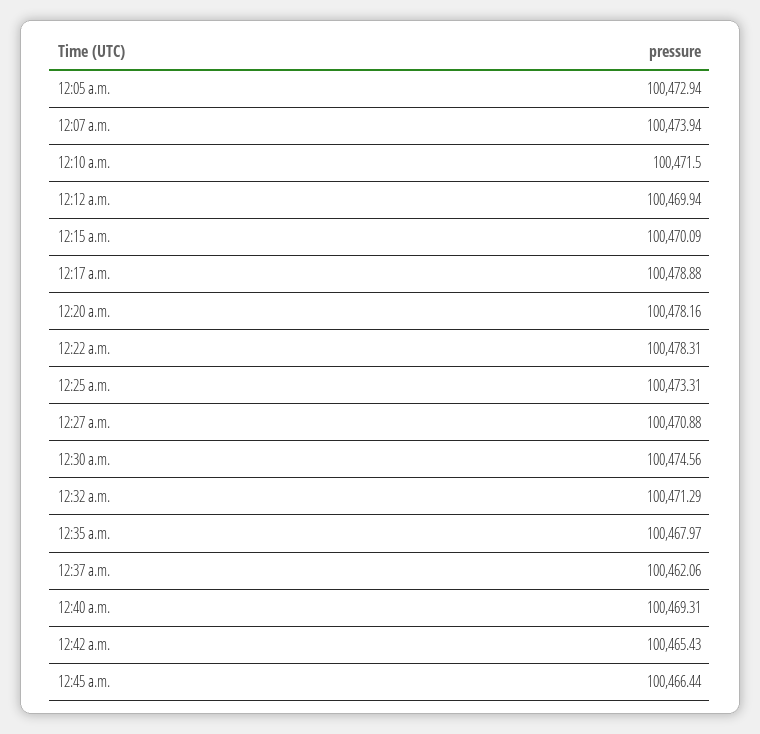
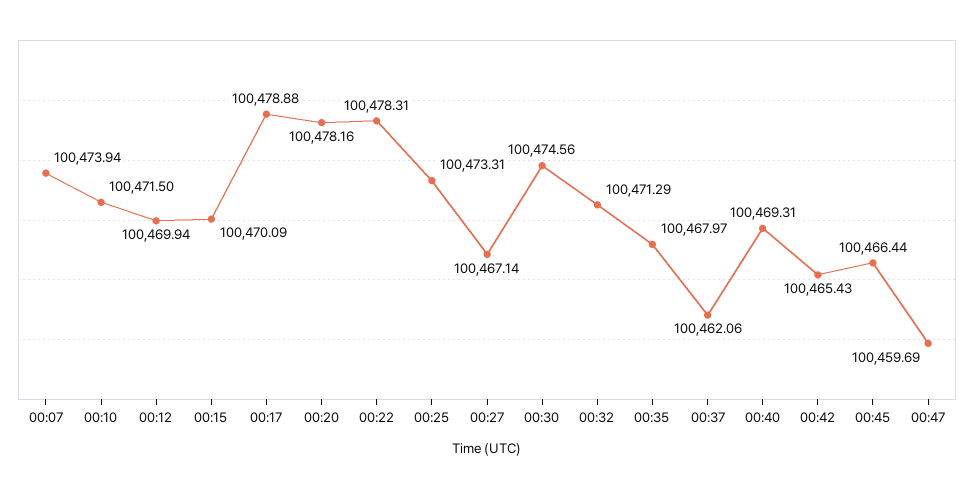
12:05 a.m.: 100472.94 -> none
12:27 a.m.: 100470.88 -> 100467.14
00:47: none -> 100459.69

